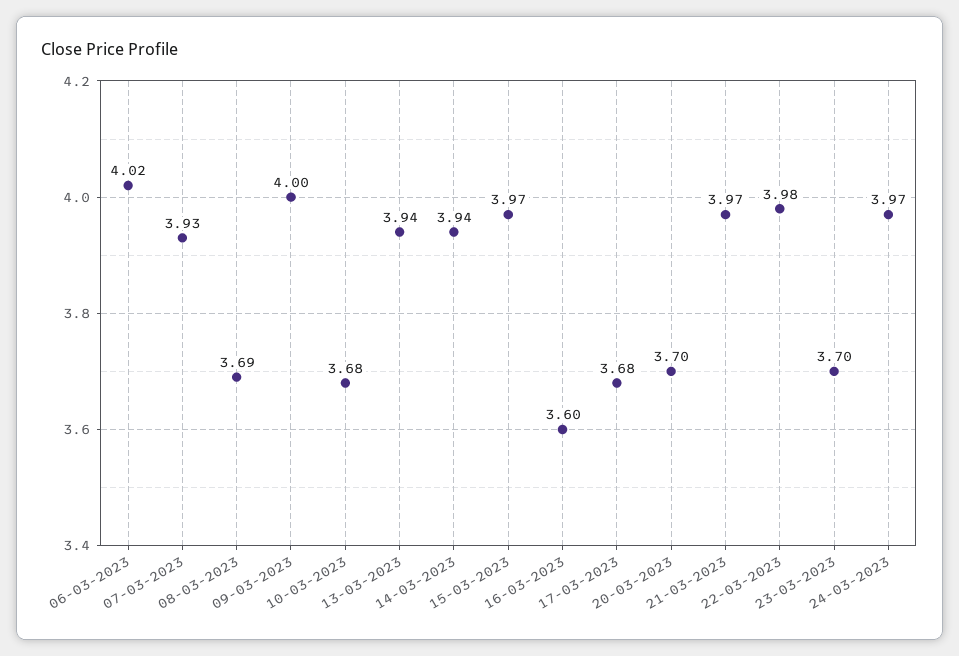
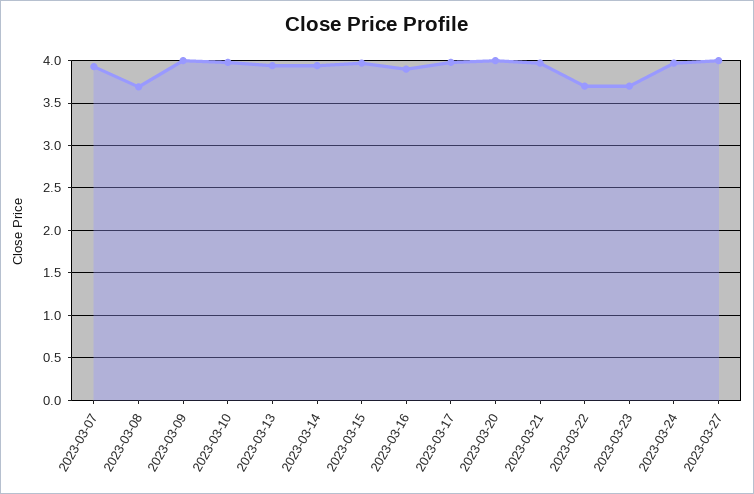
06-03-2023: 4.02 -> none
10-03-2023: 3.68 -> 4
16-03-2023: 3.6 -> 3.9
17-03-2023: 3.68 -> 4
20-03-2023: 3.7 -> 4
22-03-2023: 3.98 -> 3.7
2023-03-27: none -> 4

